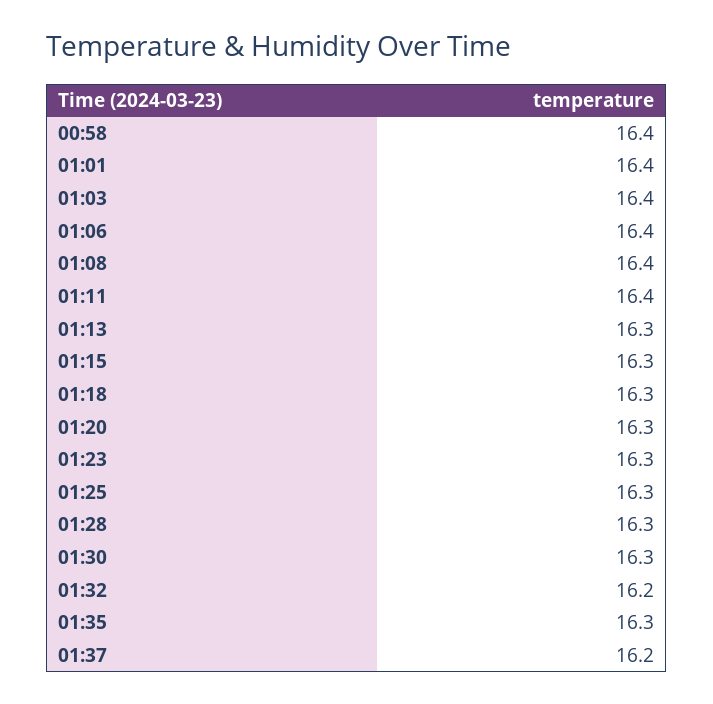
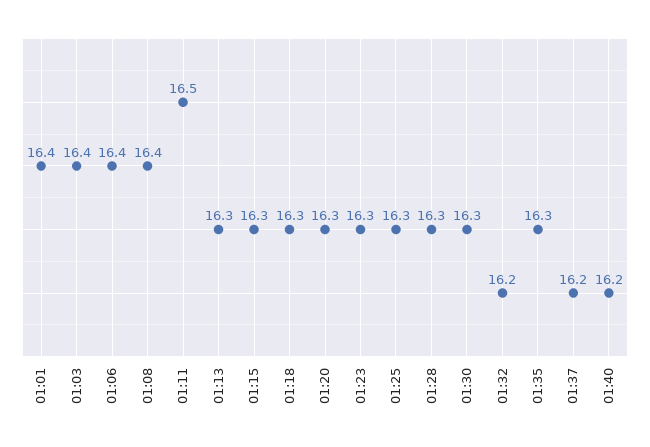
00:58: 16.4 -> none
01:11: 16.4 -> 16.5
01:40: none -> 16.2

